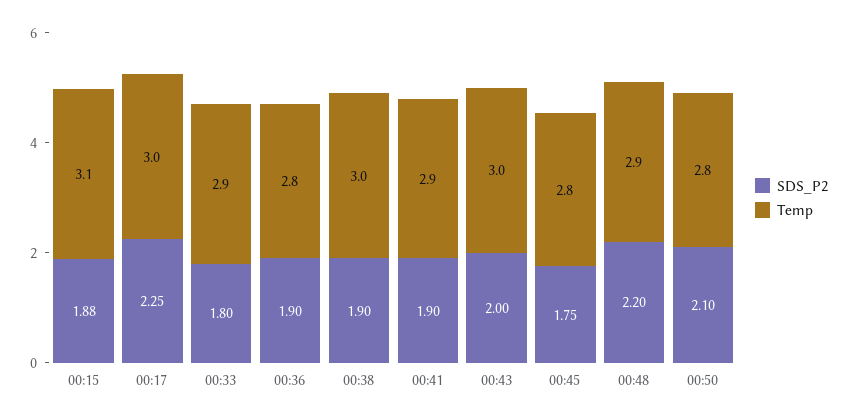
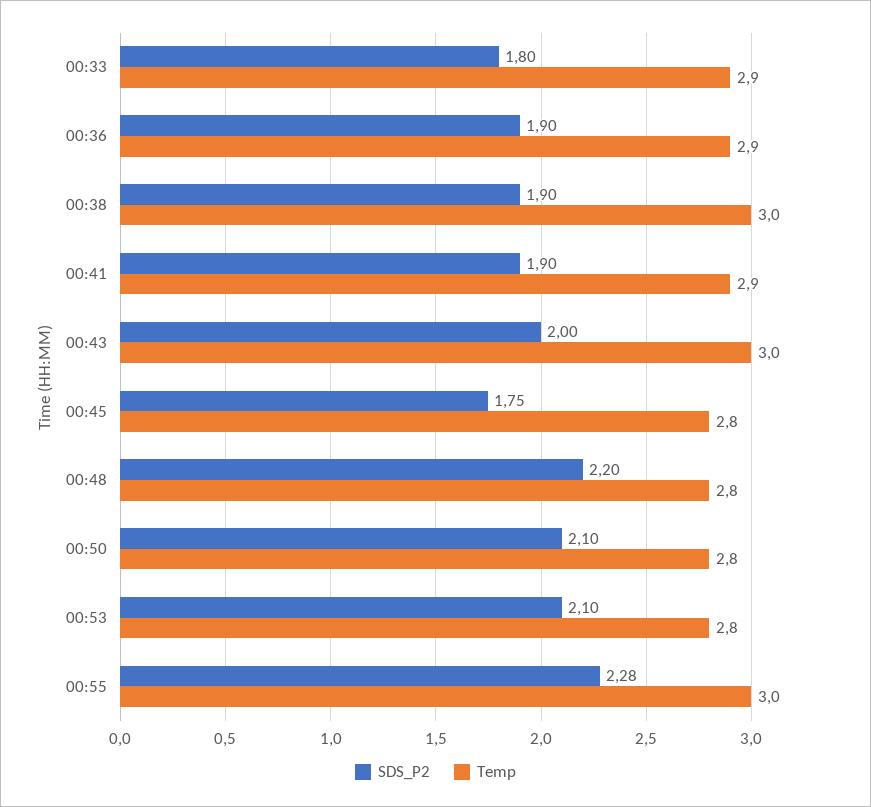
SDS_P2, 00:15: 1.88 -> none
Temp, 00:15: 3.1 -> none
SDS_P2, 00:17: 2.25 -> none
Temp, 00:17: 3 -> none
Temp, 00:36: 2.8 -> 2.9
Temp, 00:48: 2.9 -> 2.8
SDS_P2, 00:53: none -> 2.1
Temp, 00:53: none -> 2.8
SDS_P2, 00:55: none -> 2.28
Temp, 00:55: none -> 3

